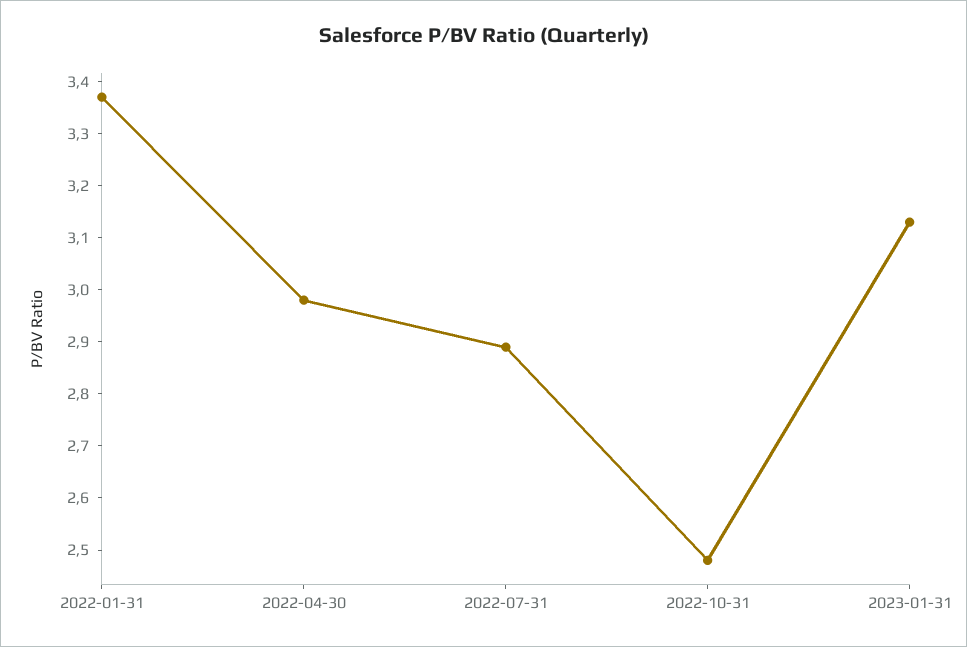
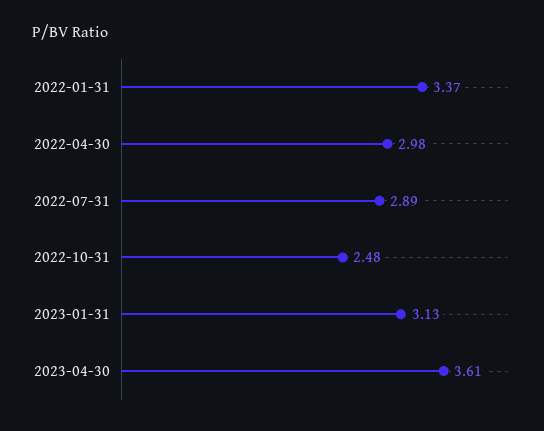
2023-04-30: none -> 3.61

